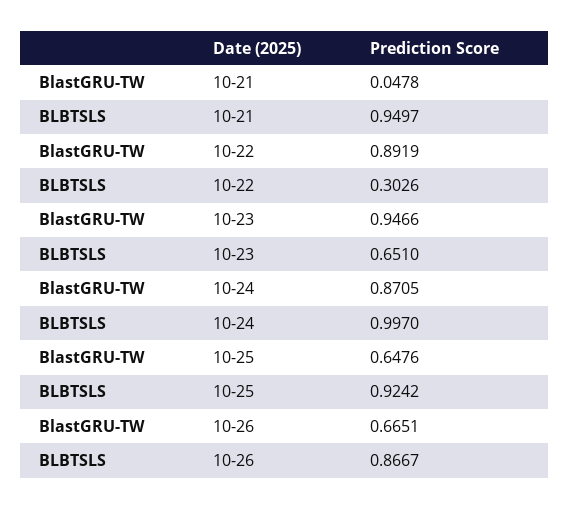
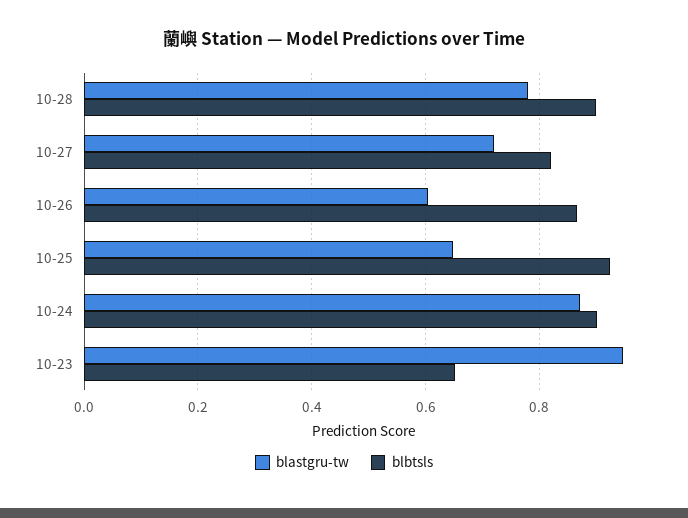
BlastGRU-TW, 10-21: 0.0478 -> none
BLBTSLS, 10-21: 0.9497 -> none
BlastGRU-TW, 10-22: 0.8919 -> none
BLBTSLS, 10-22: 0.3026 -> none
BLBTSLS, 10-24: 0.997 -> 0.9
BlastGRU-TW, 10-26: 0.6651 -> 0.6
BlastGRU-TW, 10-28: none -> 0.78
BLBTSLS, 10-28: none -> 0.9
BlastGRU-TW, 10-27: none -> 0.72
BLBTSLS, 10-27: none -> 0.82

